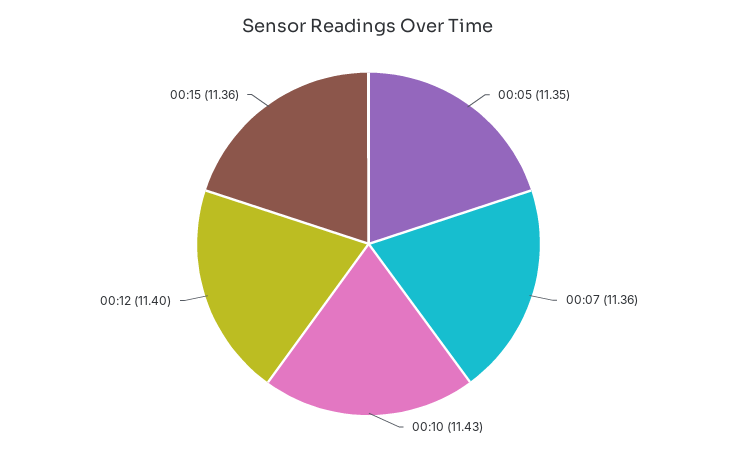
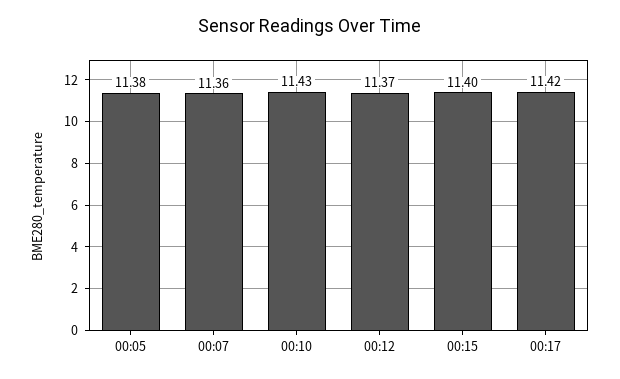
00:05: 11.35 -> 11.38
00:12: 11.4 -> 11.37
00:15: 11.36 -> 11.4
00:17: none -> 11.42

